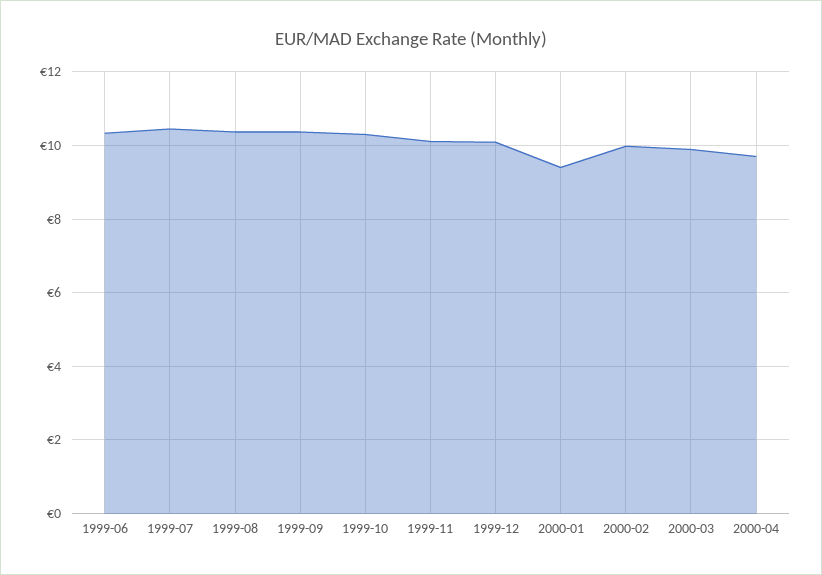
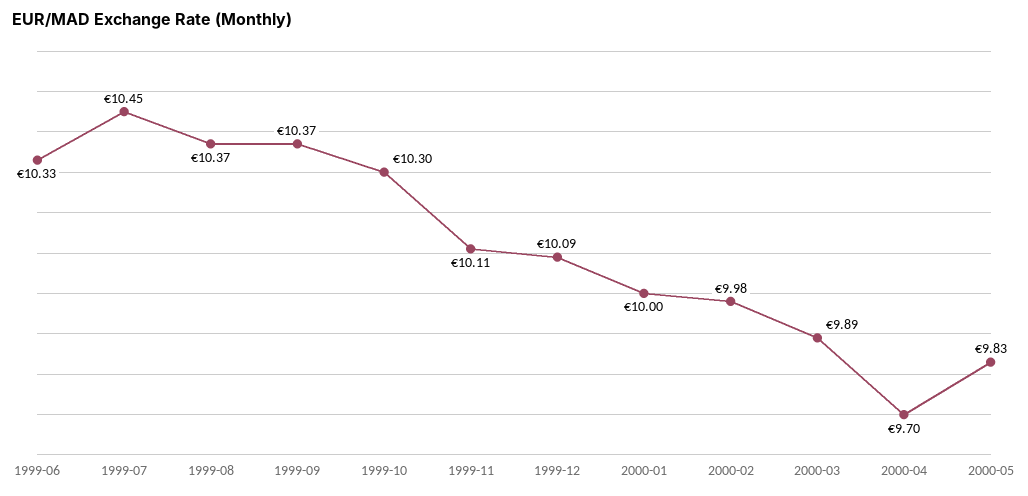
2000-01: 9.4 -> 10
2000-05: none -> 9.83

